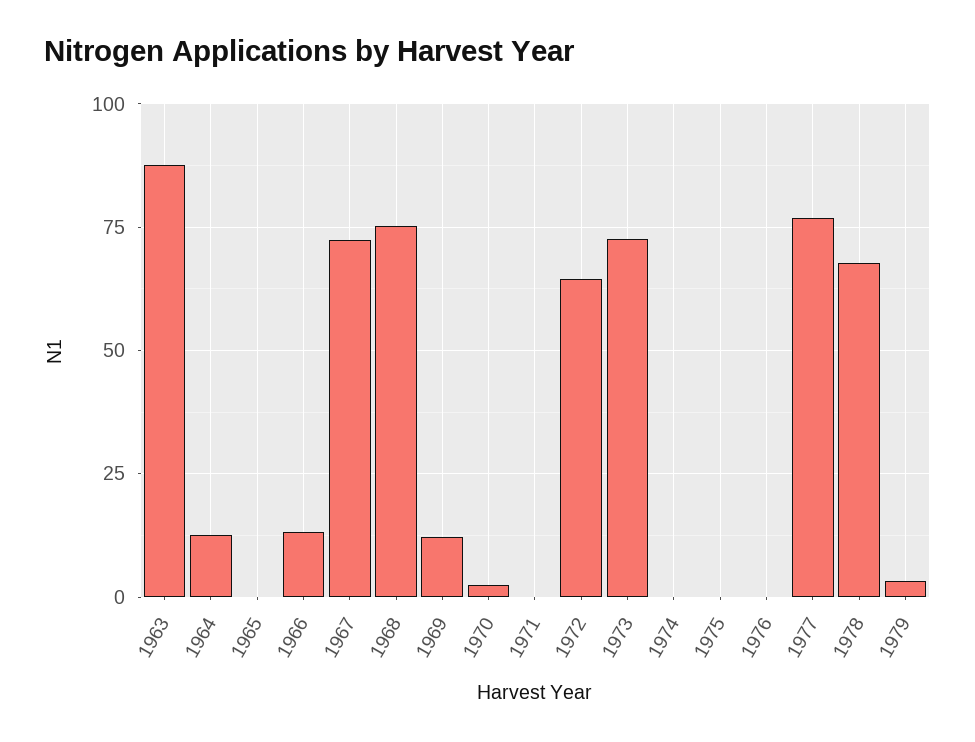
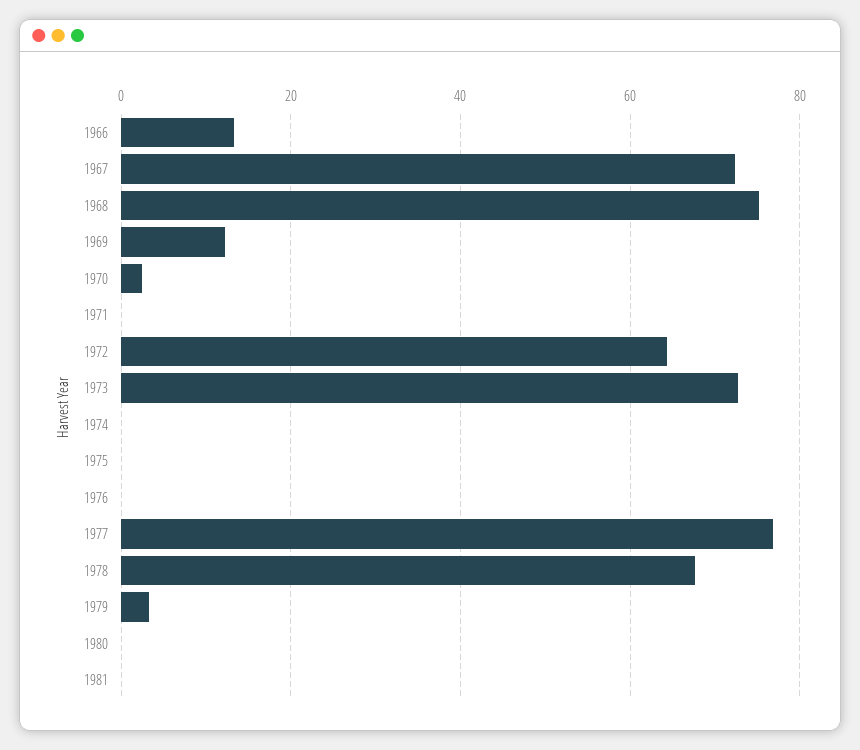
1963: 87.5 -> none
1964: 12.5 -> none
1965: 0 -> none
1980: none -> 0
1981: none -> 0

